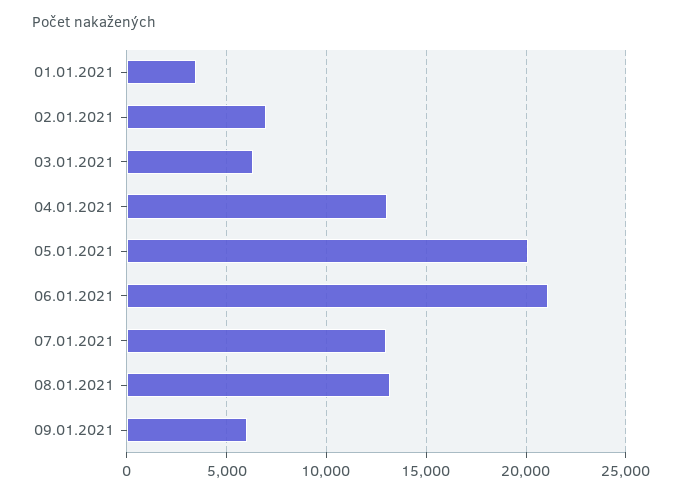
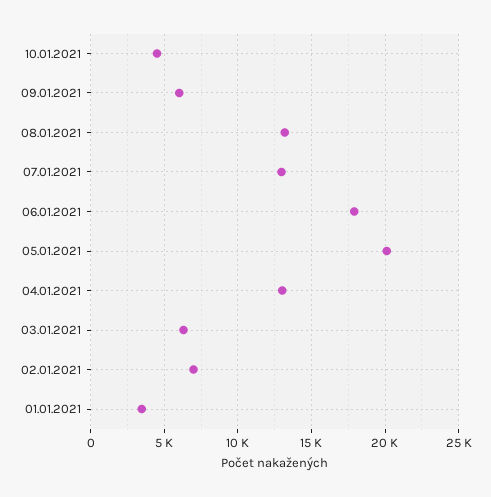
06.01.2021: 21000 -> 18000
10.01.2021: none -> 4500

